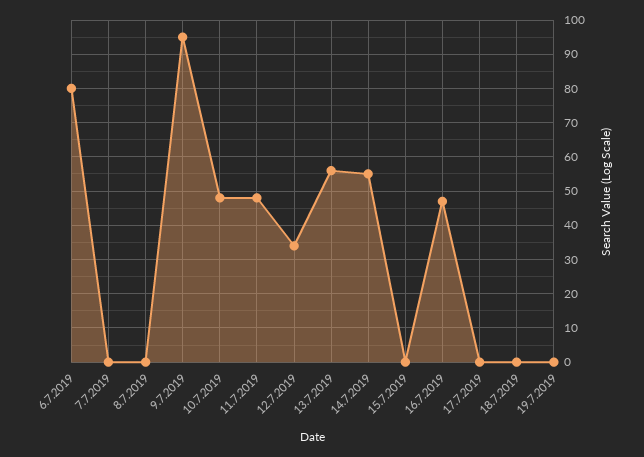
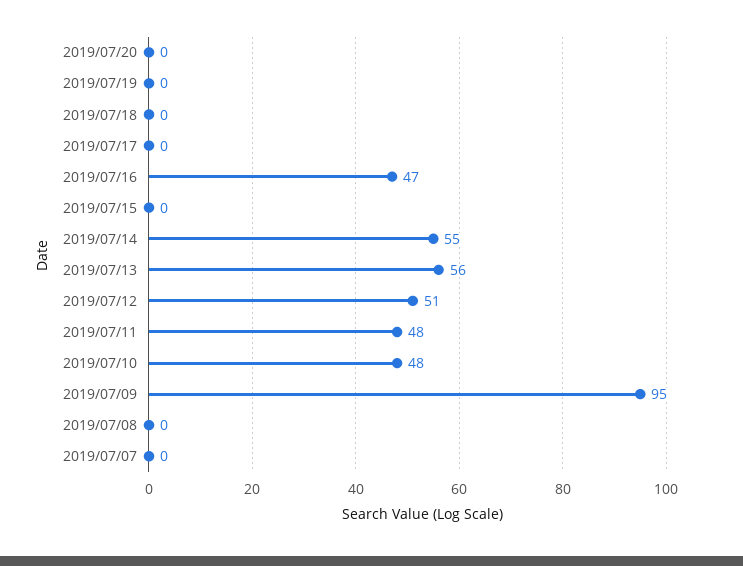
6.7.2019: 80 -> none
12.7.2019: 35 -> 51
2019/07/20: none -> 0

